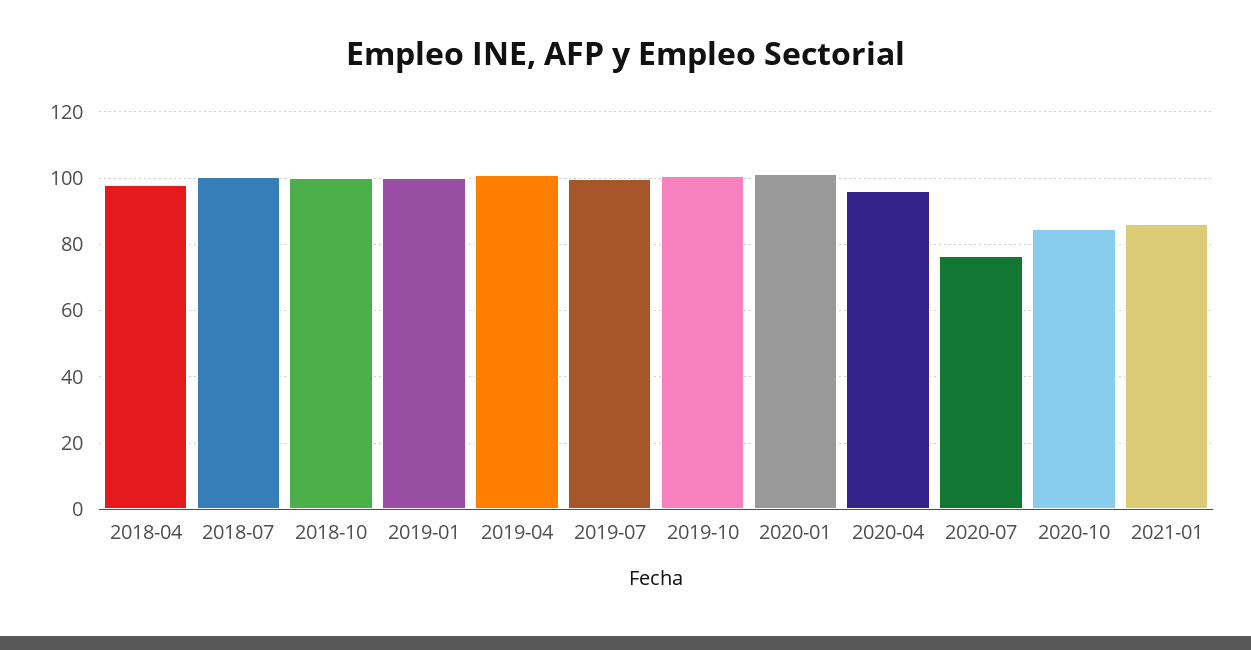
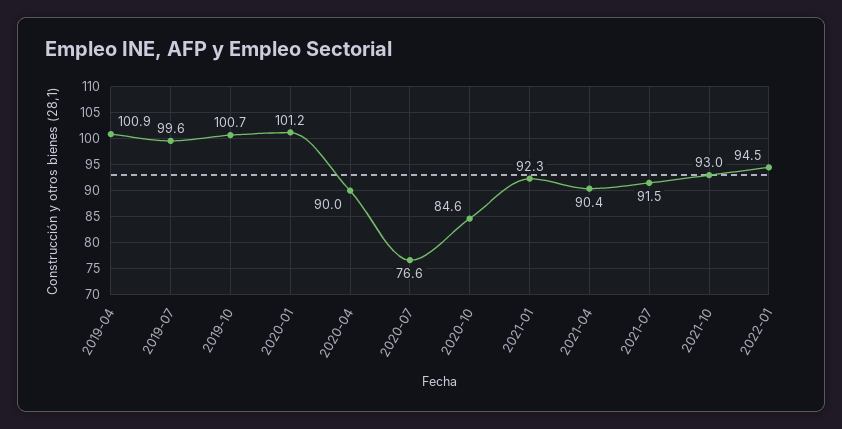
2018-04: 98 -> none
2018-07: 100 -> none
2018-10: 100 -> none
2019-01: 100 -> none
2020-04: 96 -> 90
2021-01: 86 -> 92.3
2021-04: none -> 90.4
2021-07: none -> 91.5
2021-10: none -> 93
2022-01: none -> 94.5

